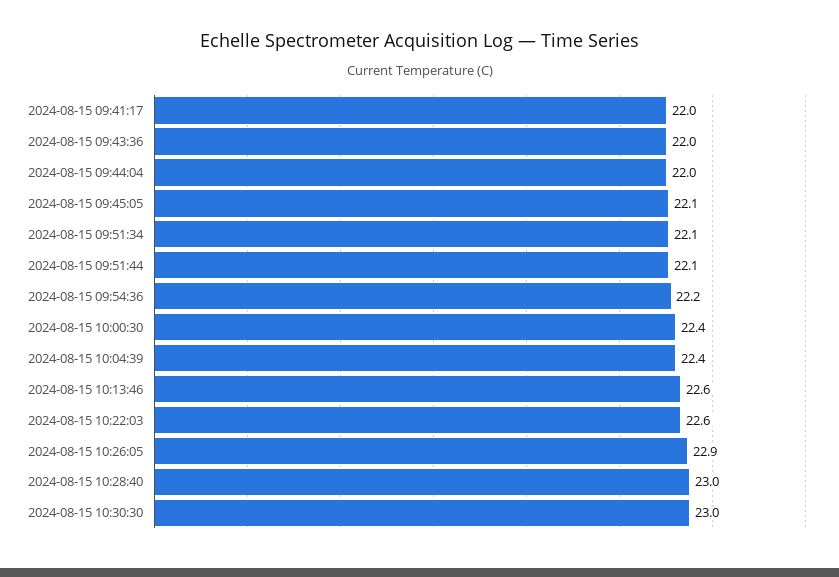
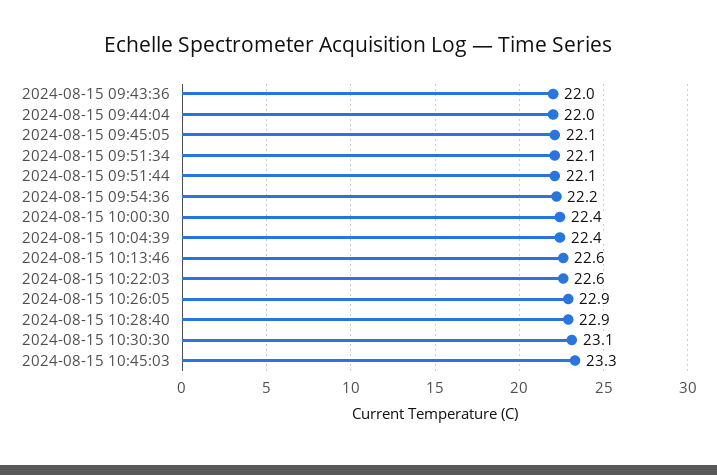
2024-08-15 09:41:17: 22 -> none
2024-08-15 10:28:40: 23 -> 22.9
2024-08-15 10:30:30: 23 -> 23.1
2024-08-15 10:45:03: none -> 23.3

